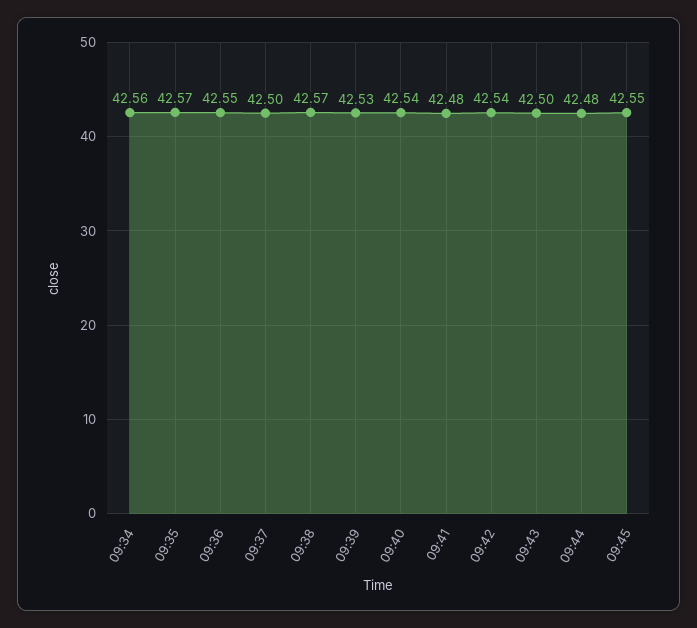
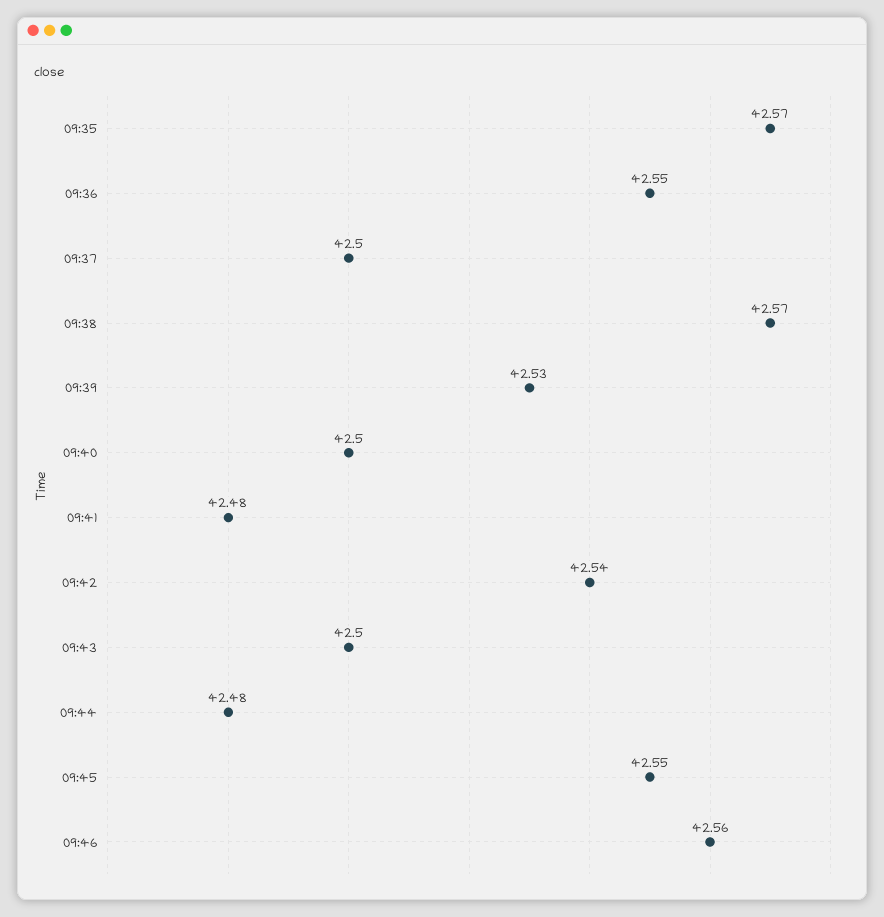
09:34: 42.56 -> none
09:40: 42.54 -> 42.5
09:46: none -> 42.56

